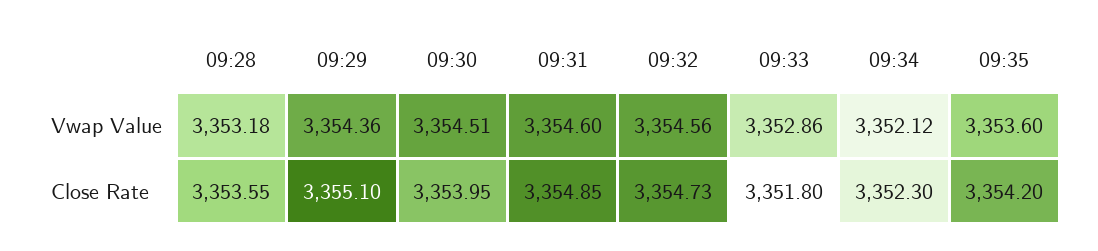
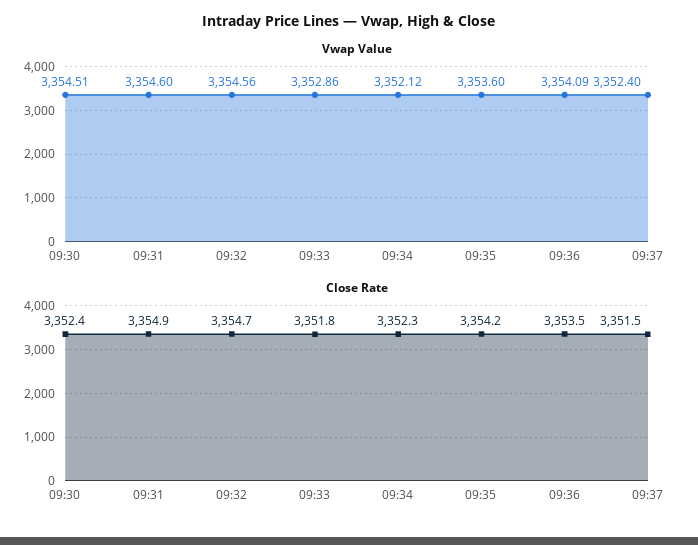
Vwap Value, 09:28: 3353.18 -> none
Vwap Value, 09:29: 3354.36 -> none
Close Rate, 09:28: 3353.55 -> none
Close Rate, 09:29: 3355.1 -> none
Close Rate, 09:30: 3353.95 -> 3352.4
Vwap Value, 09:36: none -> 3354.09
Vwap Value, 09:37: none -> 3352.4
Close Rate, 09:36: none -> 3353.5
Close Rate, 09:37: none -> 3351.5

